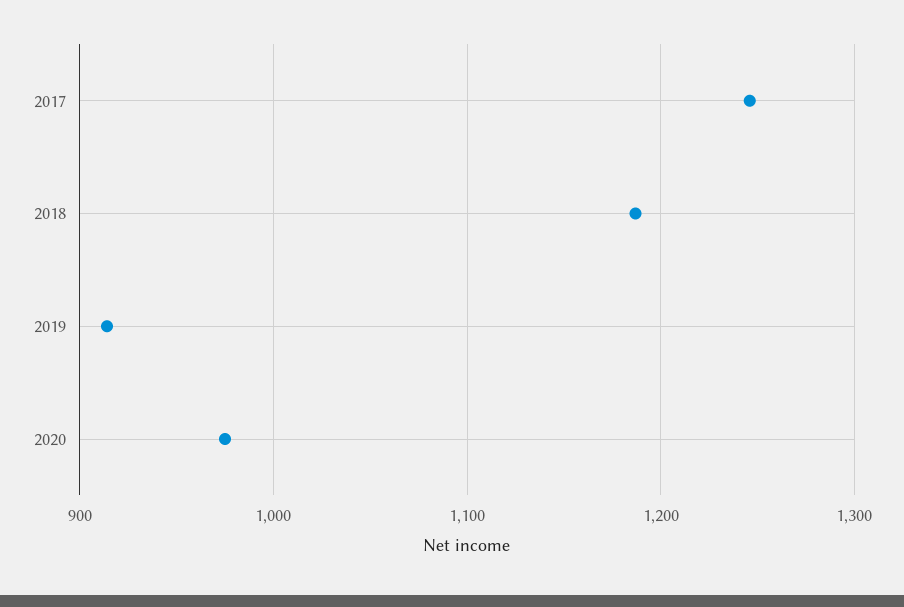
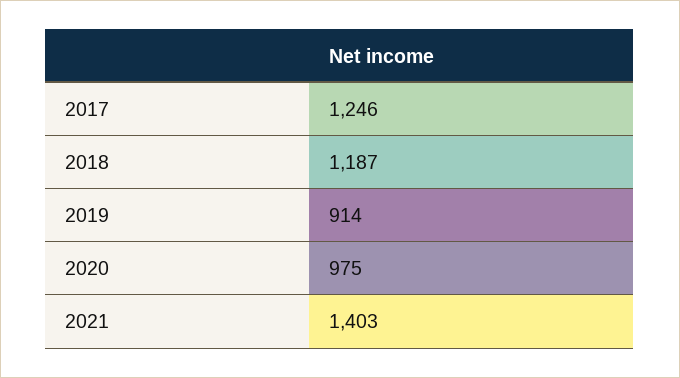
2021: none -> 1403

